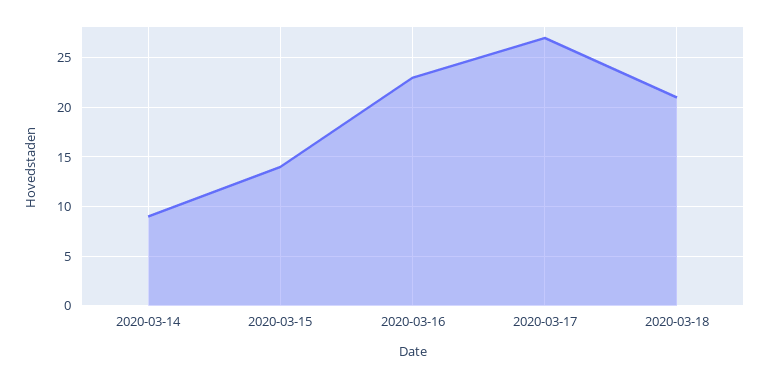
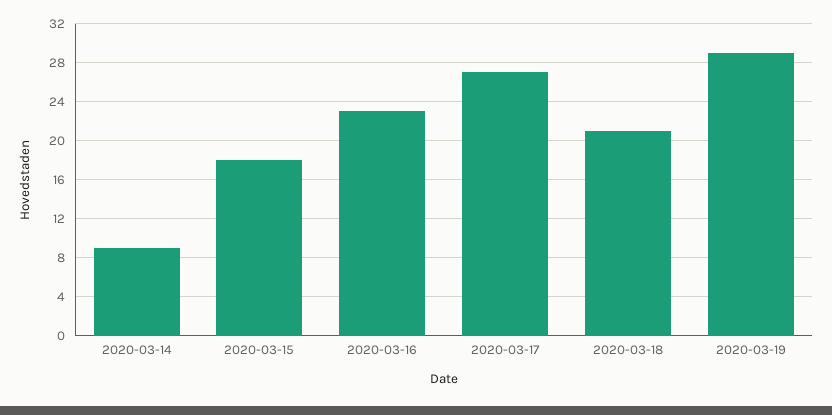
2020-03-15: 14 -> 18
2020-03-19: none -> 29

